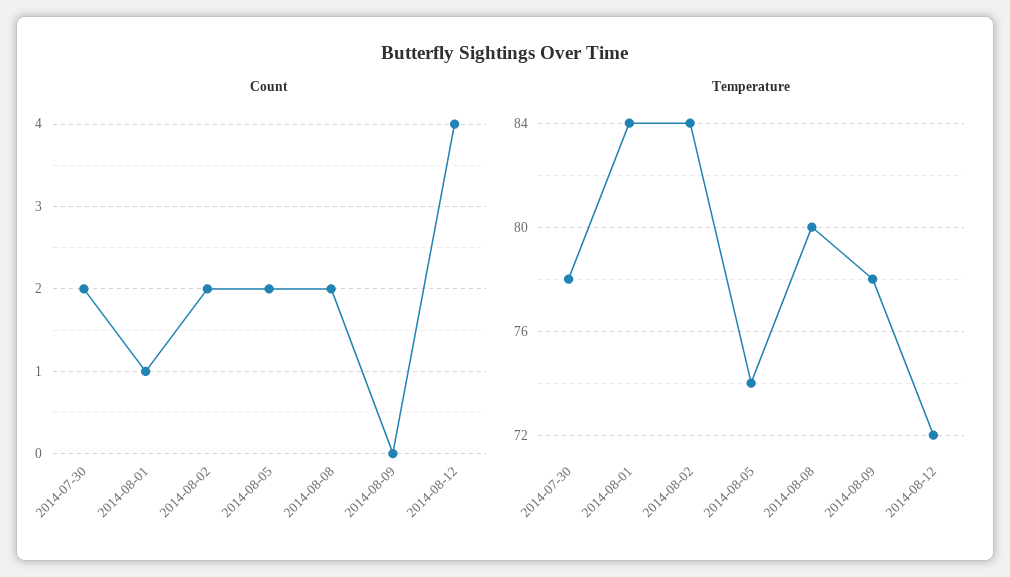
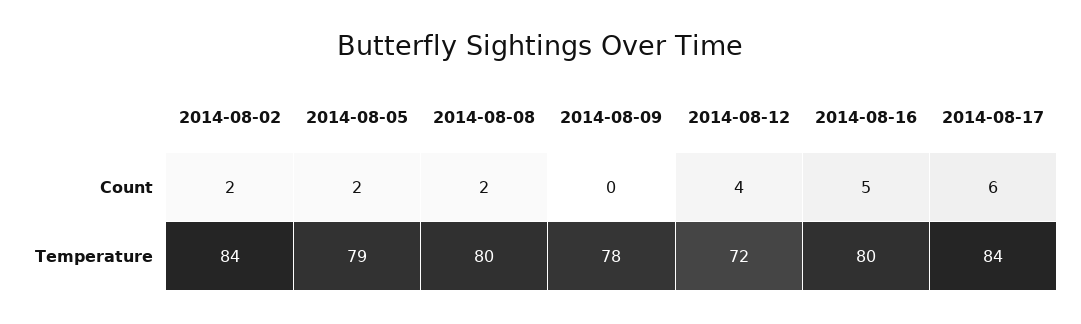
Count, 2014-07-30: 2 -> none
Count, 2014-08-01: 1 -> none
Temperature, 2014-07-30: 78 -> none
Temperature, 2014-08-01: 84 -> none
Temperature, 2014-08-05: 74 -> 79
Count, 2014-08-16: none -> 5
Count, 2014-08-17: none -> 6
Temperature, 2014-08-16: none -> 80
Temperature, 2014-08-17: none -> 84

